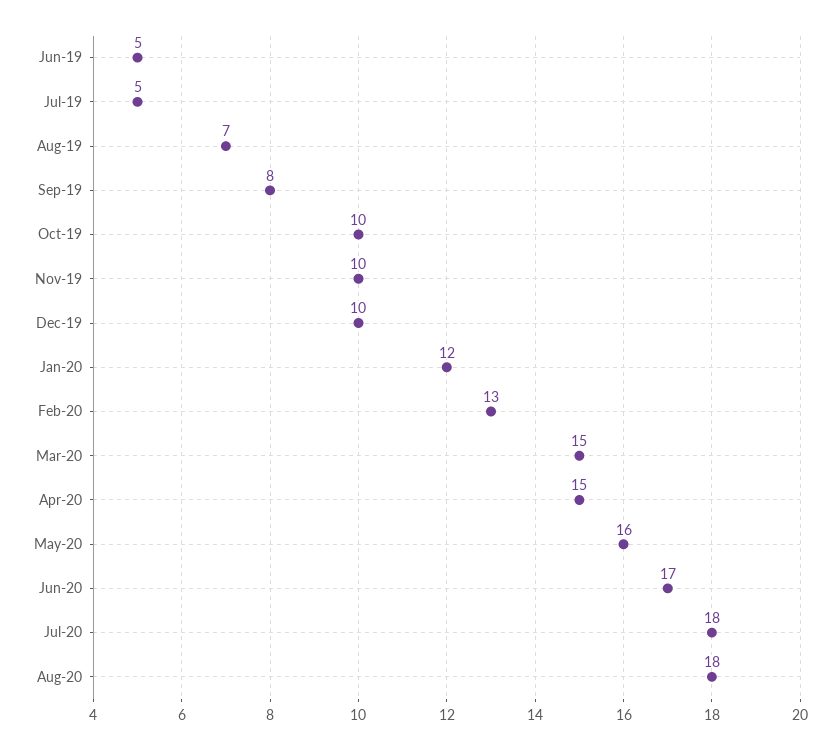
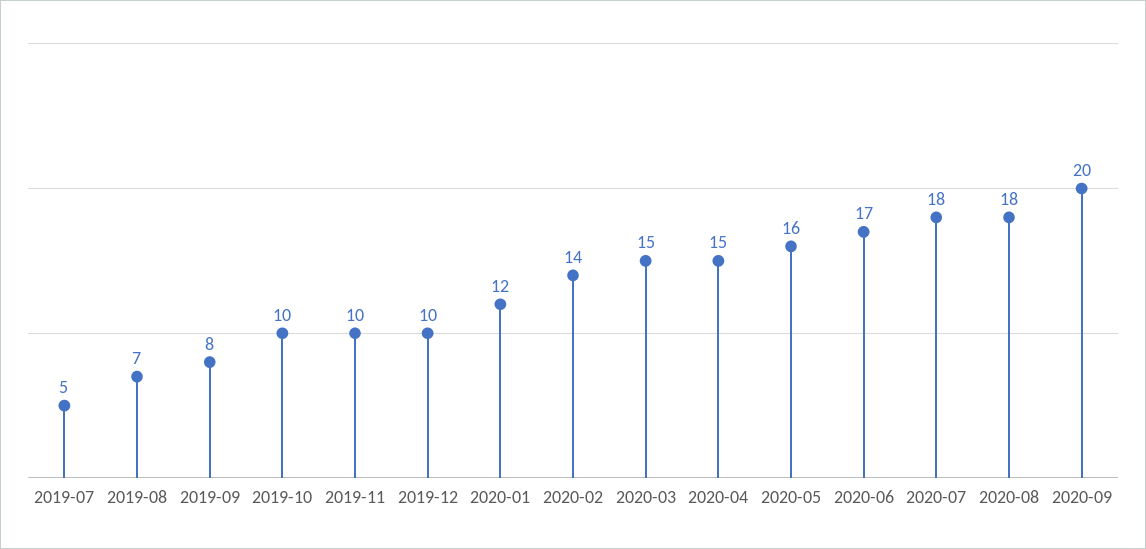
Jun-19: 5 -> none
Feb-20: 13 -> 14
2020-09: none -> 20

